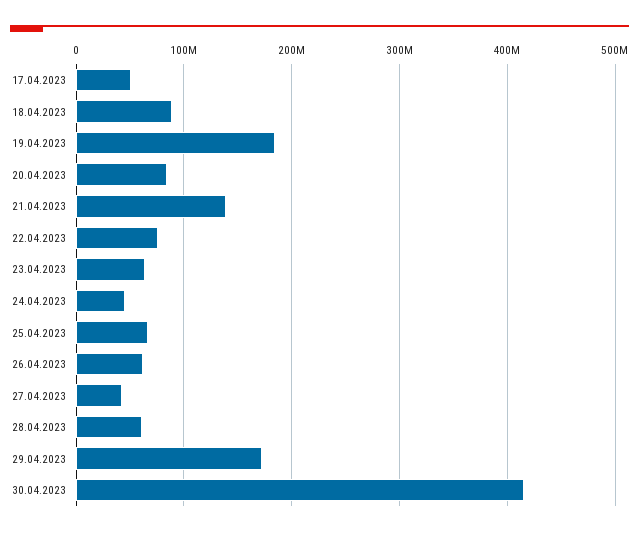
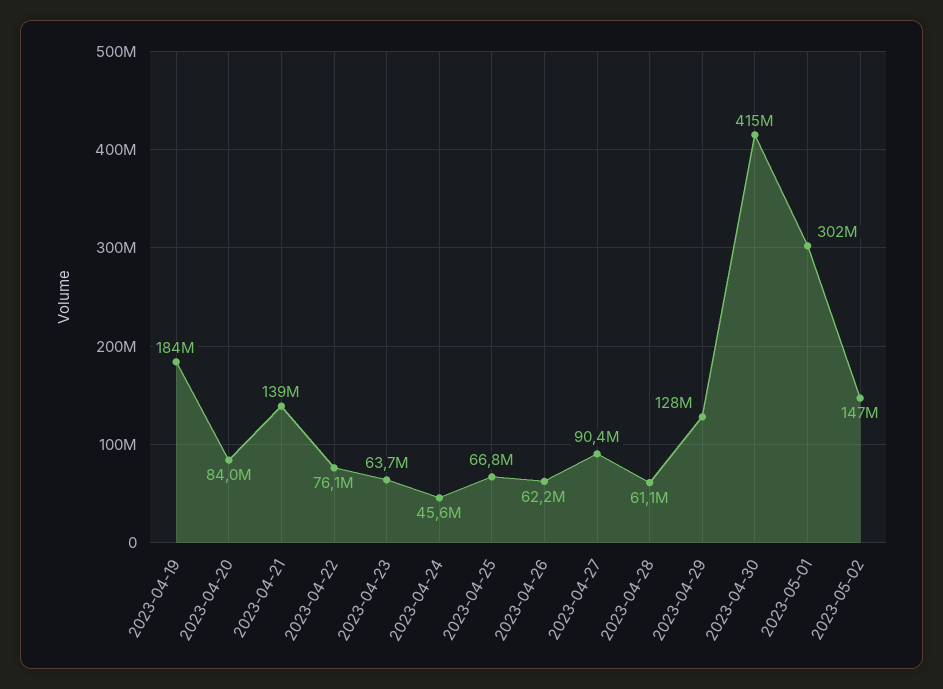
17.04.2023: 50000000 -> none
18.04.2023: 90000000 -> none
27.04.2023: 40000000 -> 90400000
29.04.2023: 170000000 -> 128000000
2023-05-01: none -> 302000000
2023-05-02: none -> 147000000

